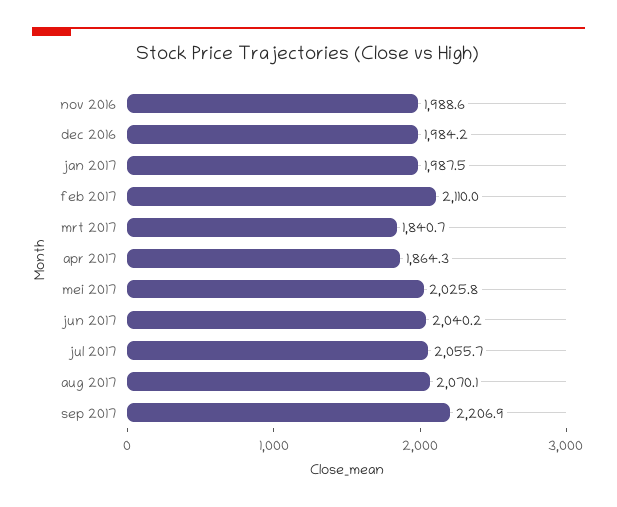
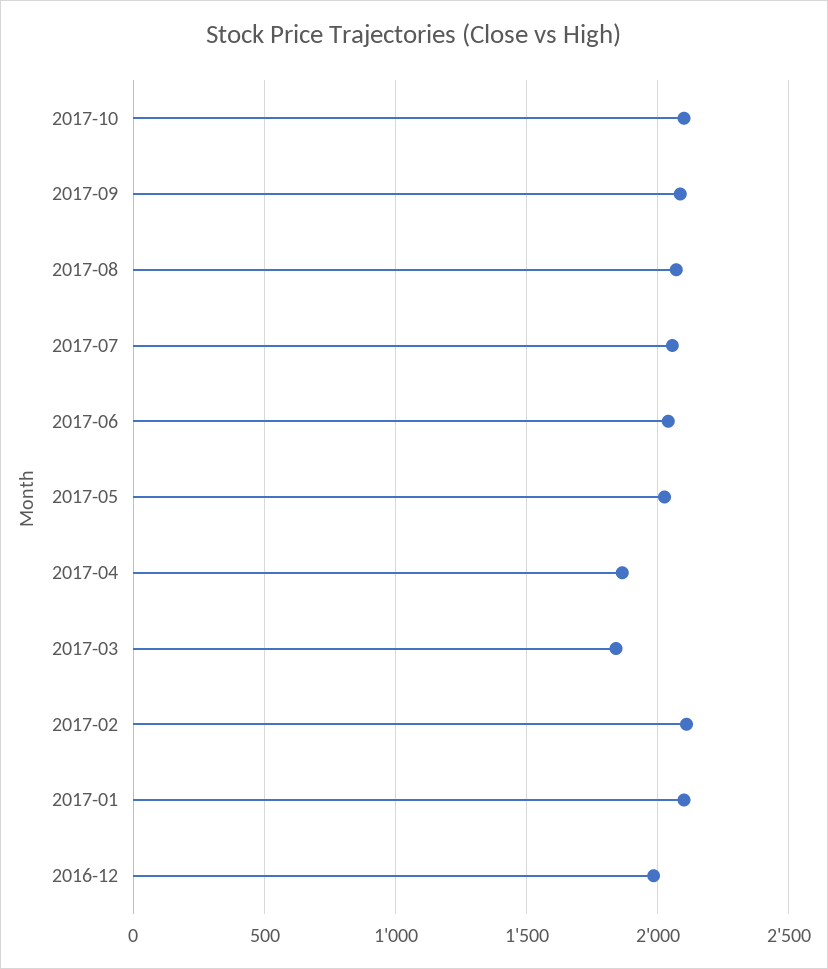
nov 2016: 1988.6 -> none
jan 2017: 1987.5 -> 2100
sep 2017: 2206.9 -> 2100
2017-10: none -> 2100

